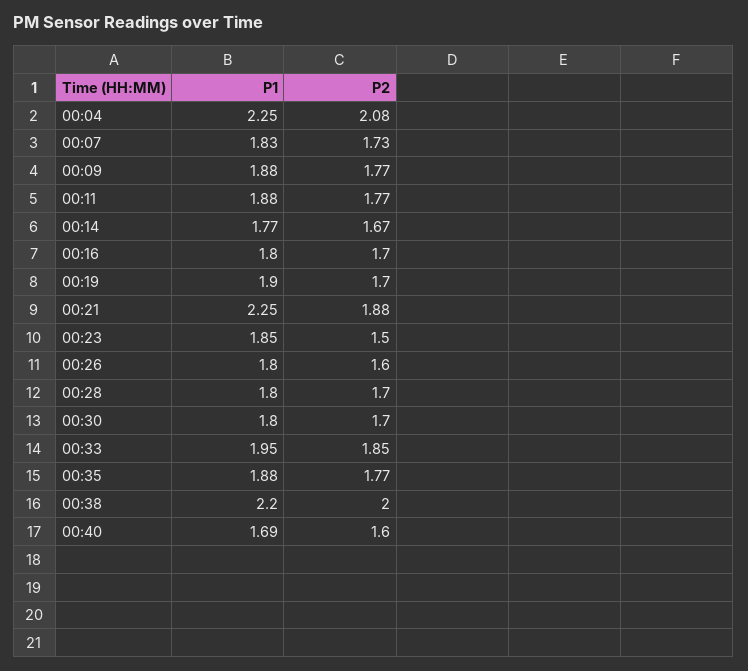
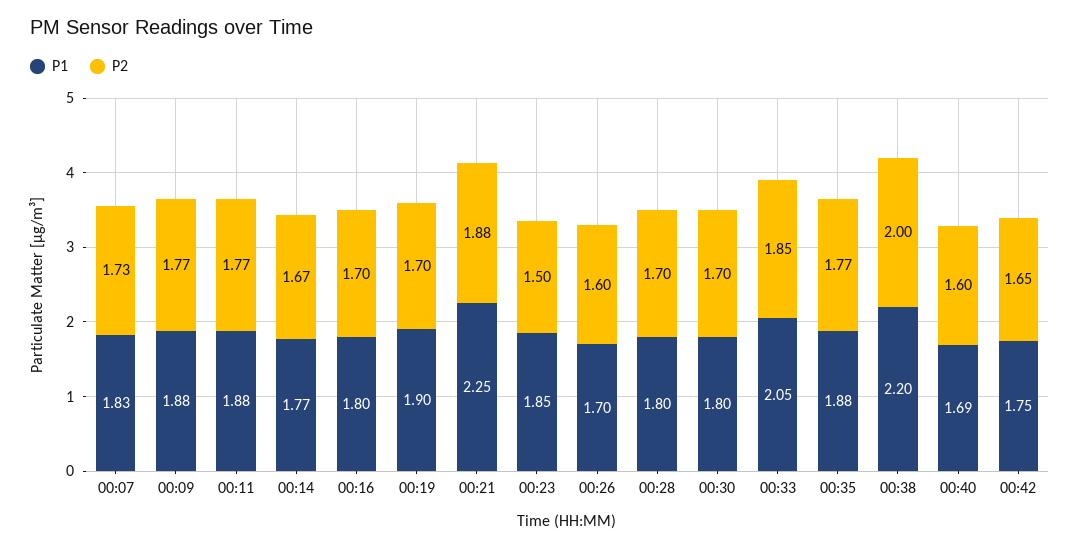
P1, 00:04: 2.25 -> none
P2, 00:04: 2.08 -> none
P1, 00:26: 1.8 -> 1.7
P1, 00:33: 1.95 -> 2.05
P1, 00:42: none -> 1.75
P2, 00:42: none -> 1.65

